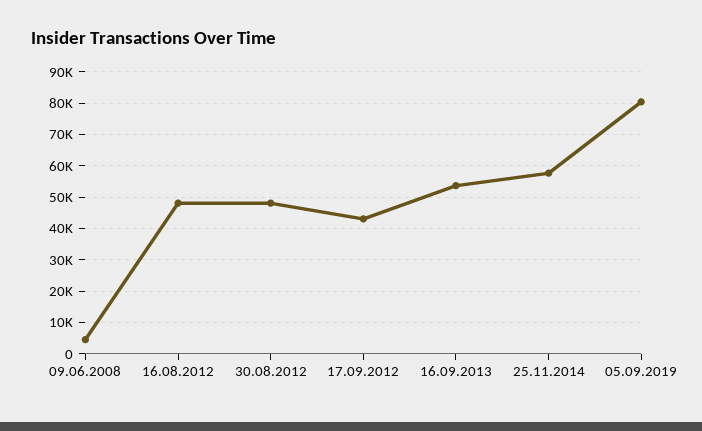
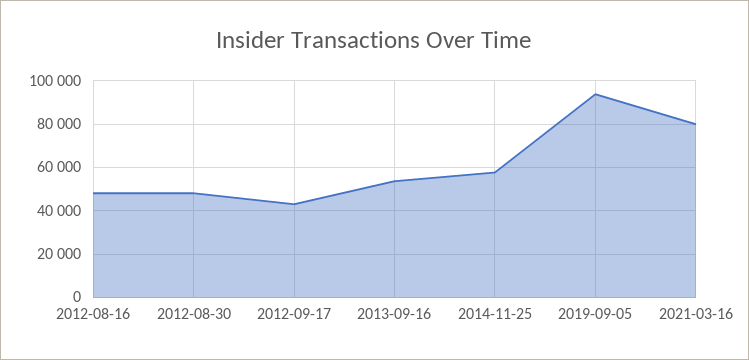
09.06.2008: 4000 -> none
05.09.2019: 80000 -> 95000
2021-03-16: none -> 80000

